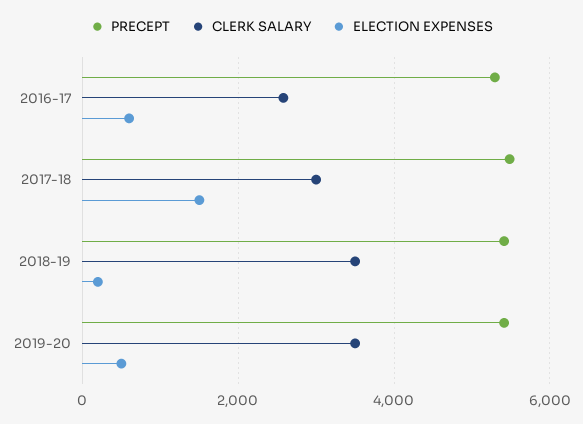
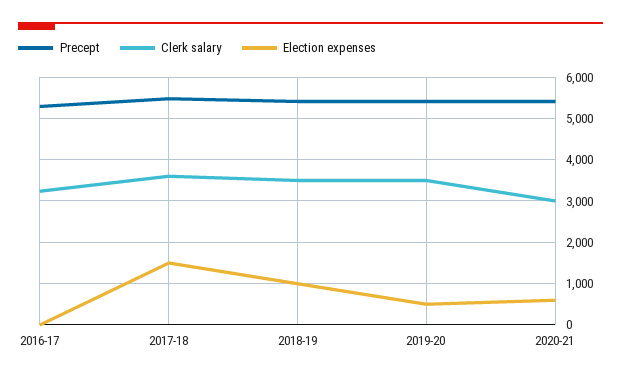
CLERK SALARY, 2016-17: 2600 -> 3200
ELECTION EXPENSES, 2016-17: 600 -> 0
CLERK SALARY, 2017-18: 3000 -> 3600
ELECTION EXPENSES, 2018-19: 200 -> 1000
PRECEPT, 2020-21: none -> 5400
CLERK SALARY, 2020-21: none -> 3000
ELECTION EXPENSES, 2020-21: none -> 600

